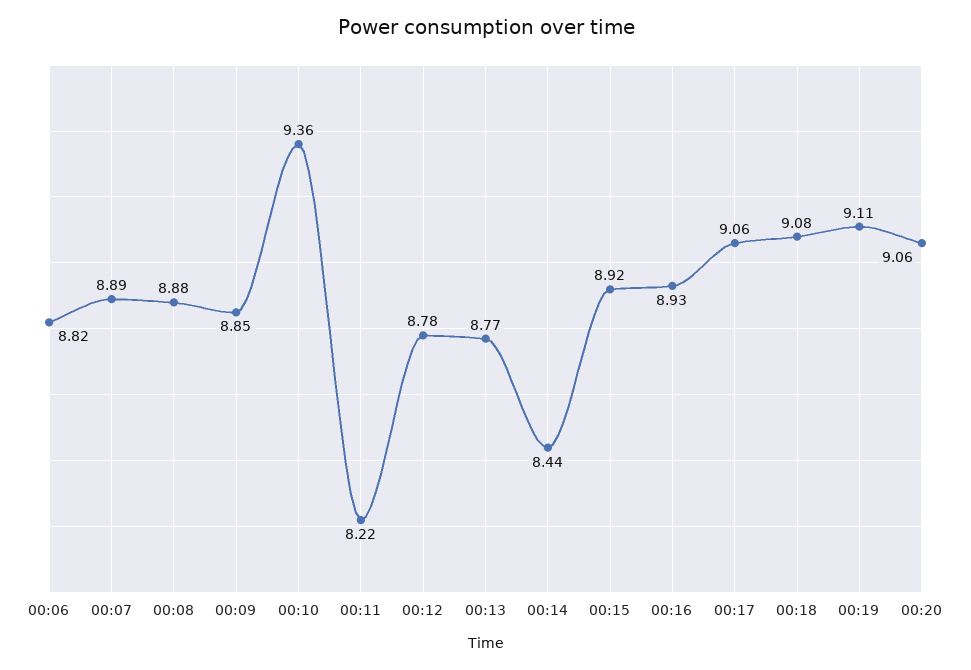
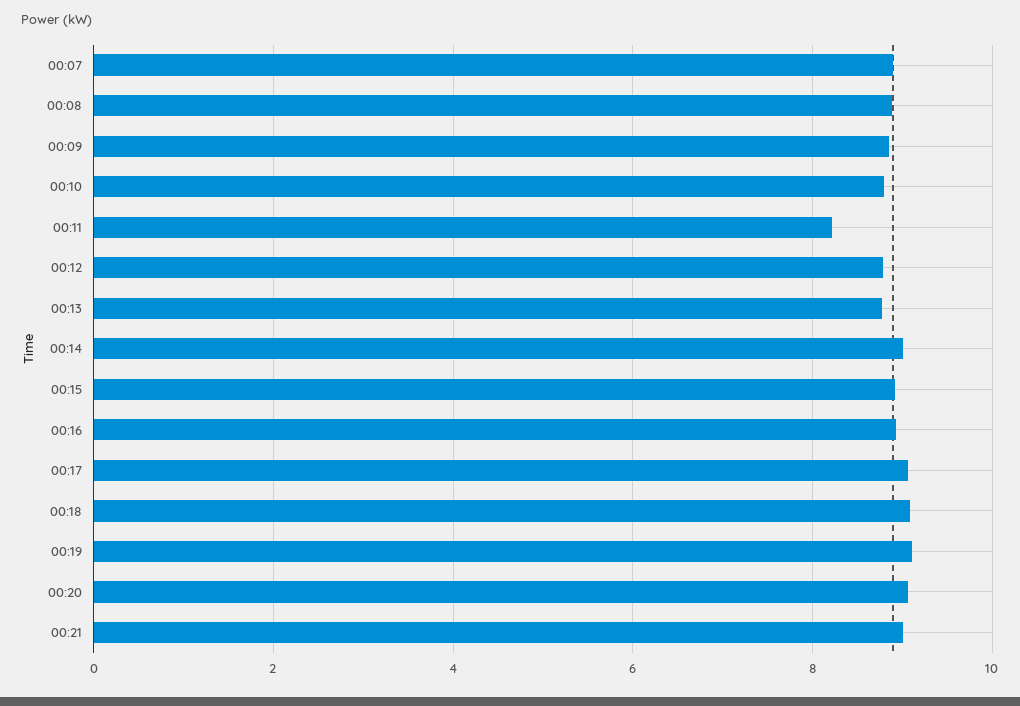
00:06: 8.82 -> none
00:10: 9.36 -> 8.8
00:14: 8.44 -> 9
00:21: none -> 9

